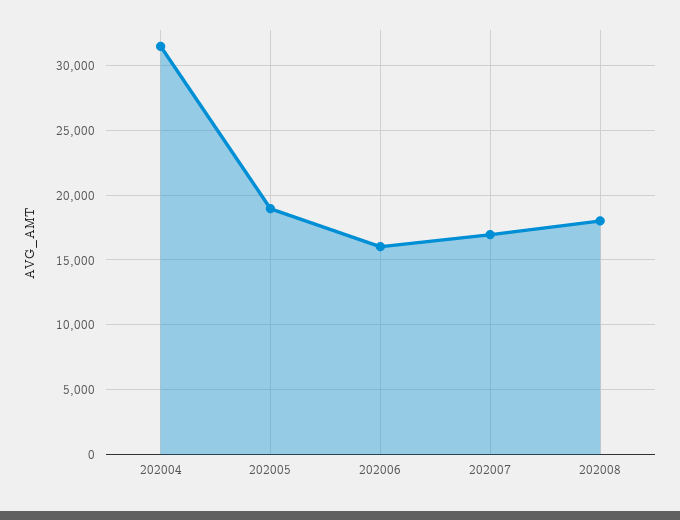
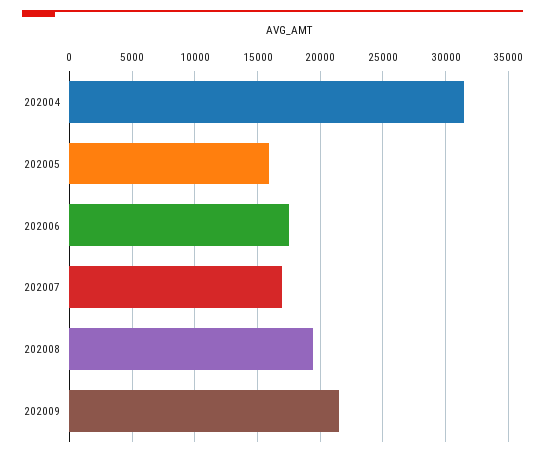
202005: 19000 -> 16000
202006: 16000 -> 17500
202008: 18000 -> 19500
202009: none -> 21500

